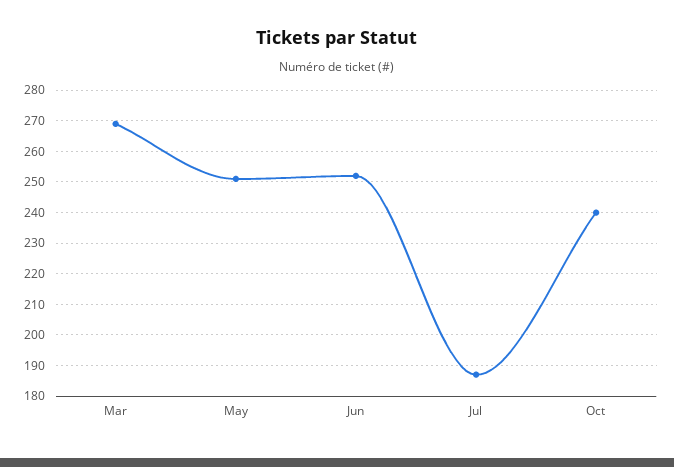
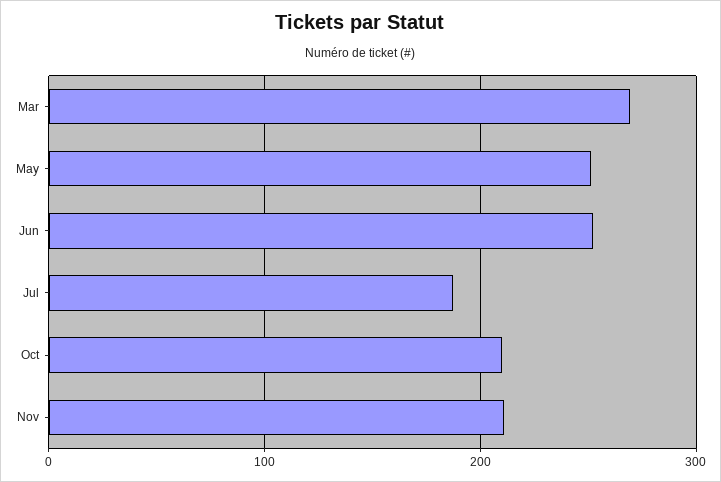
Oct: 240 -> 210
Nov: none -> 210

